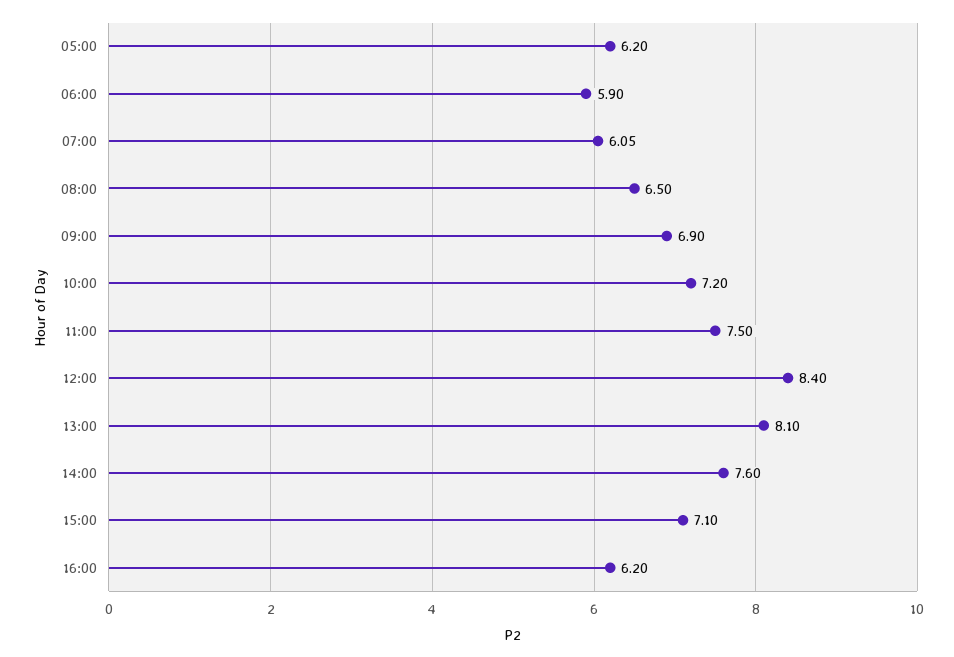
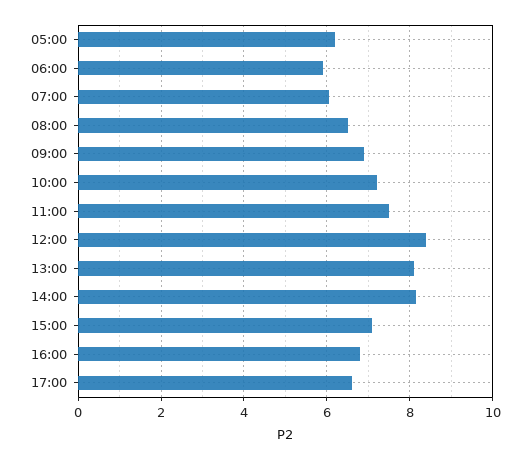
14:00: 7.6 -> 8.2
16:00: 6.2 -> 6.8
17:00: none -> 6.6

